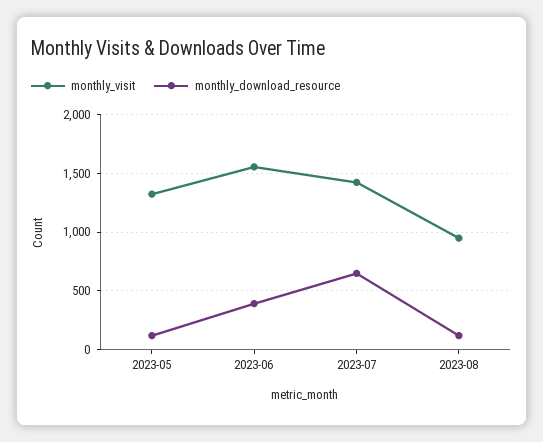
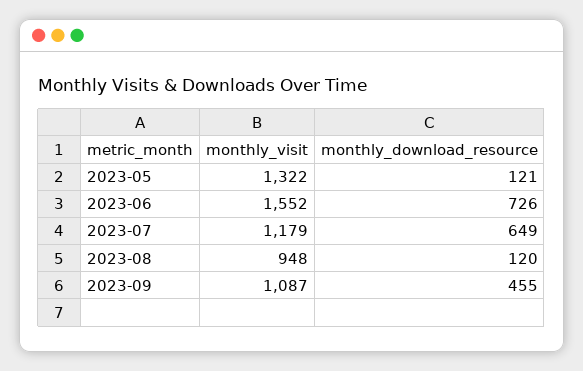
monthly_download_resource, 2023-06: 400 -> 726
monthly_visit, 2023-07: 1400 -> 1179
monthly_visit, 2023-09: none -> 1087
monthly_download_resource, 2023-09: none -> 455

